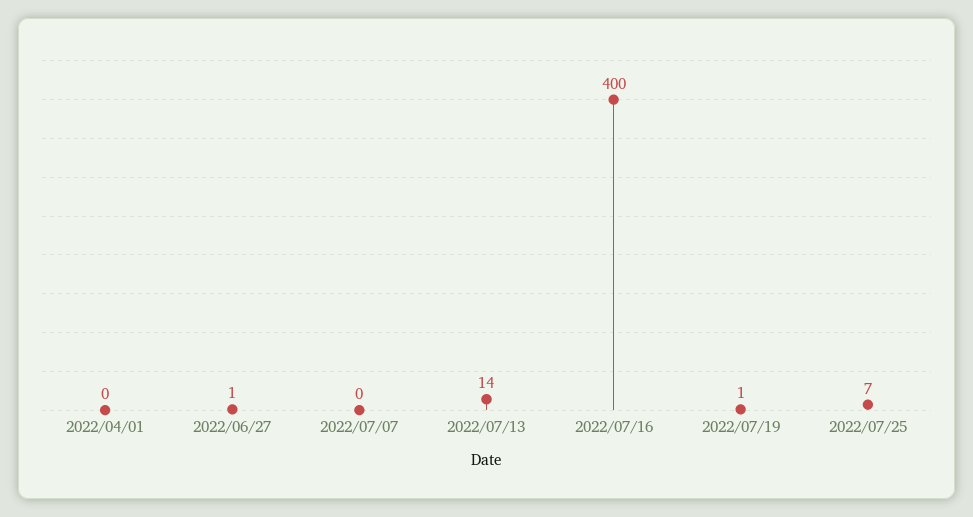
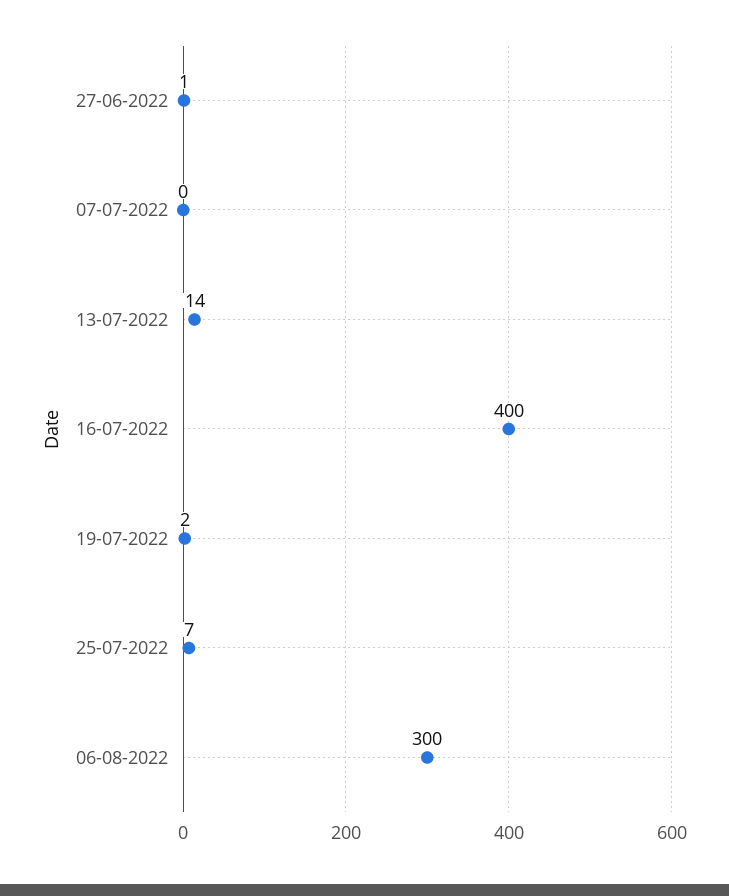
2022/04/01: 0 -> none
2022/07/19: 1 -> 2
06-08-2022: none -> 300

